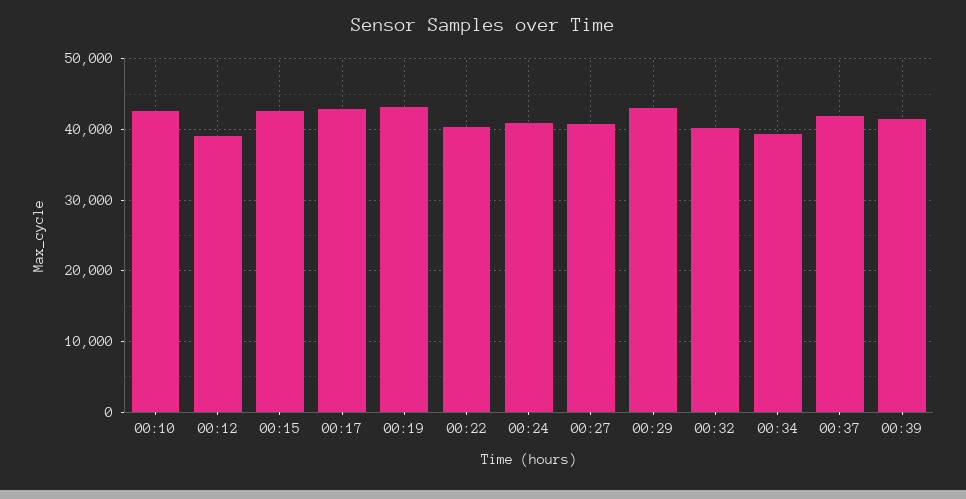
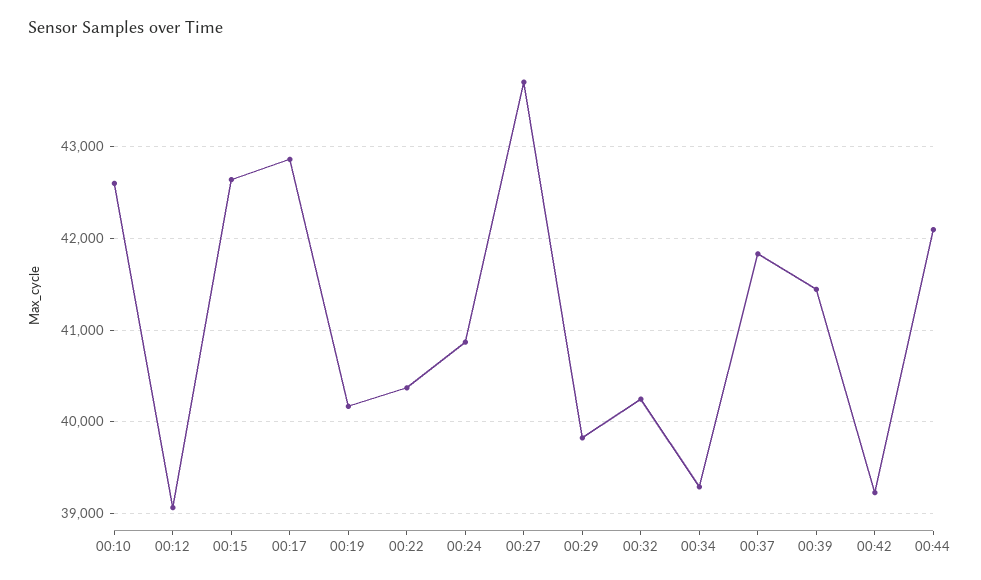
00:19: 43000 -> 40200
00:27: 41000 -> 43700
00:29: 43000 -> 39800
00:42: none -> 39200
00:44: none -> 42100

